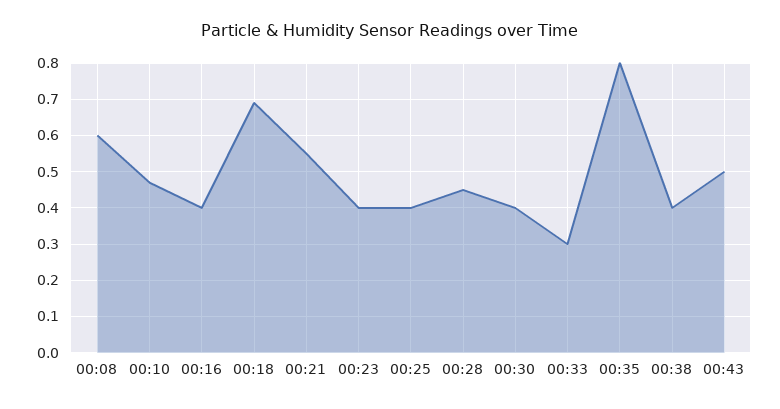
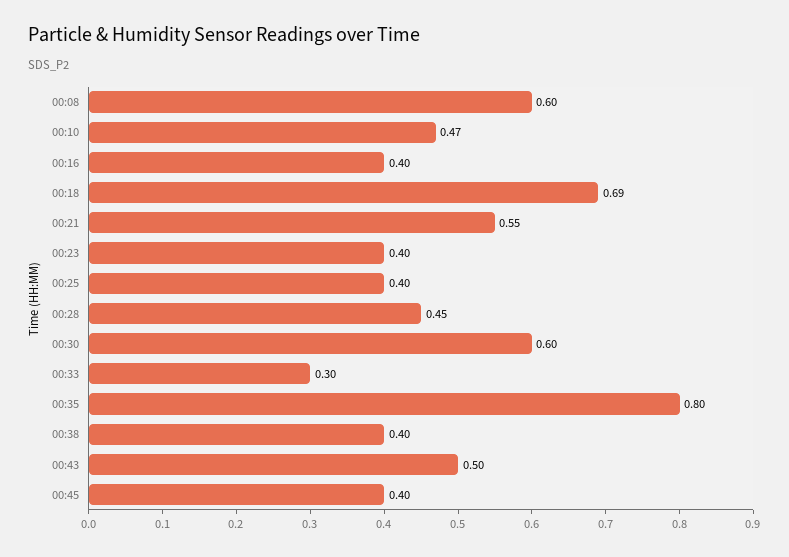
00:30: 0.4 -> 0.6
00:45: none -> 0.4

